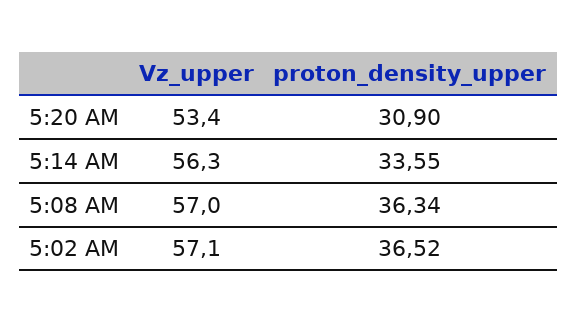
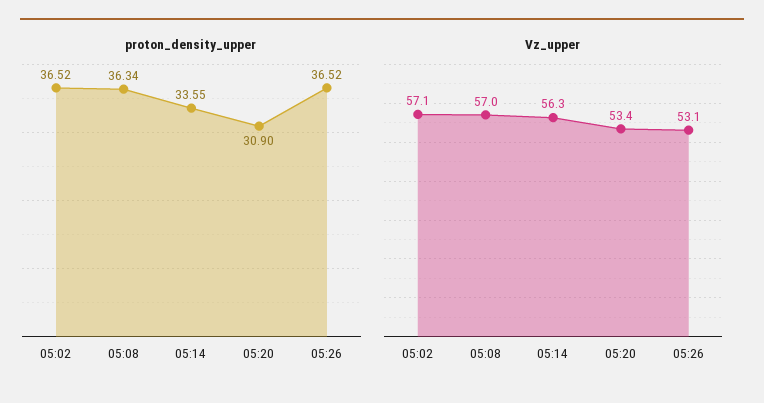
proton_density_upper, 05:26: none -> 36.52
Vz_upper, 05:26: none -> 53.1

